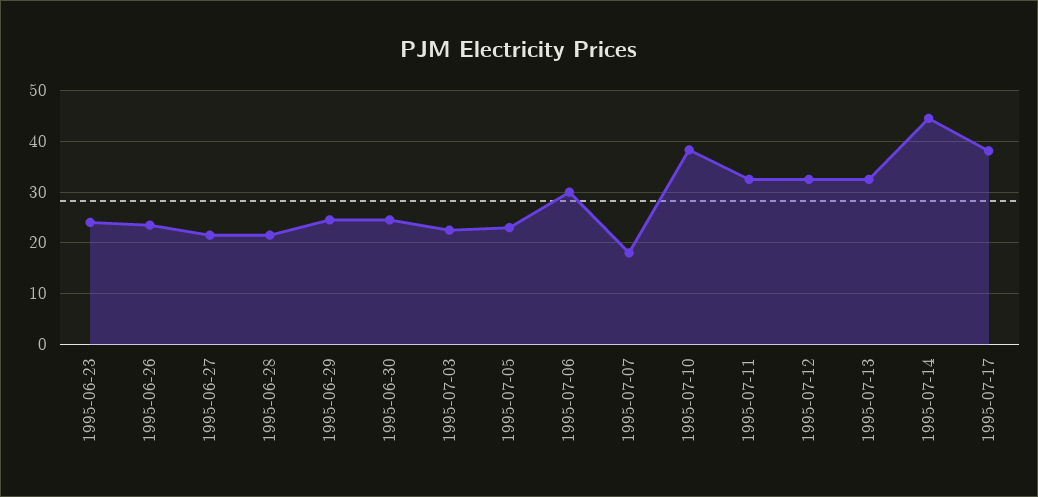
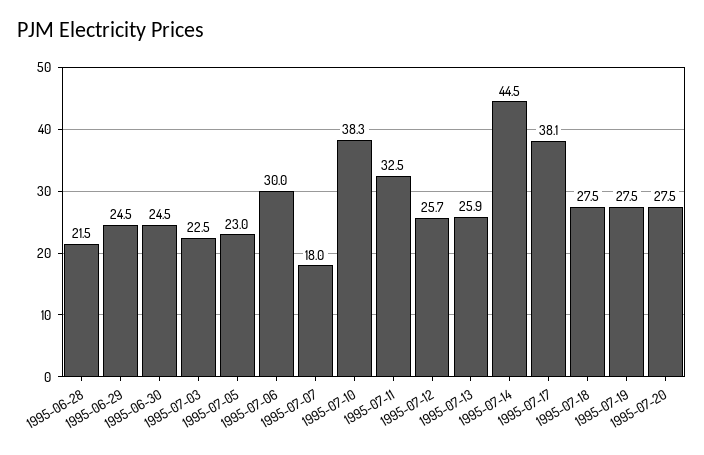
1995-06-23: 24 -> none
1995-06-26: 24 -> none
1995-06-27: 22 -> none
1995-07-12: 32 -> 25.7
1995-07-13: 32 -> 25.9
1995-07-18: none -> 27.5
1995-07-19: none -> 27.5
1995-07-20: none -> 27.5

